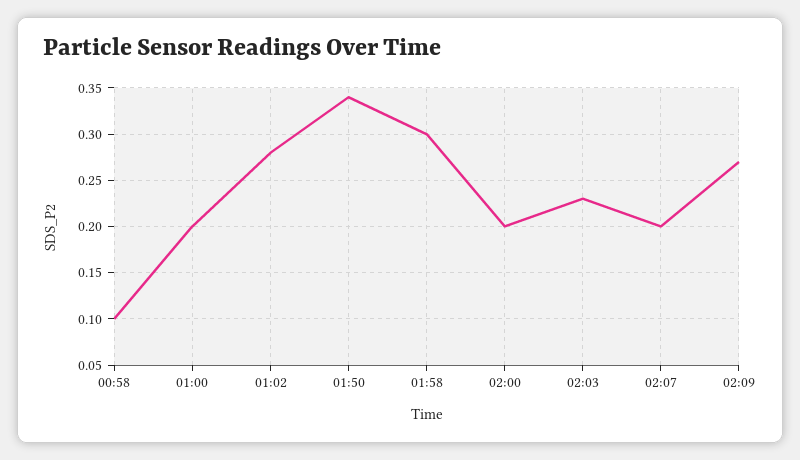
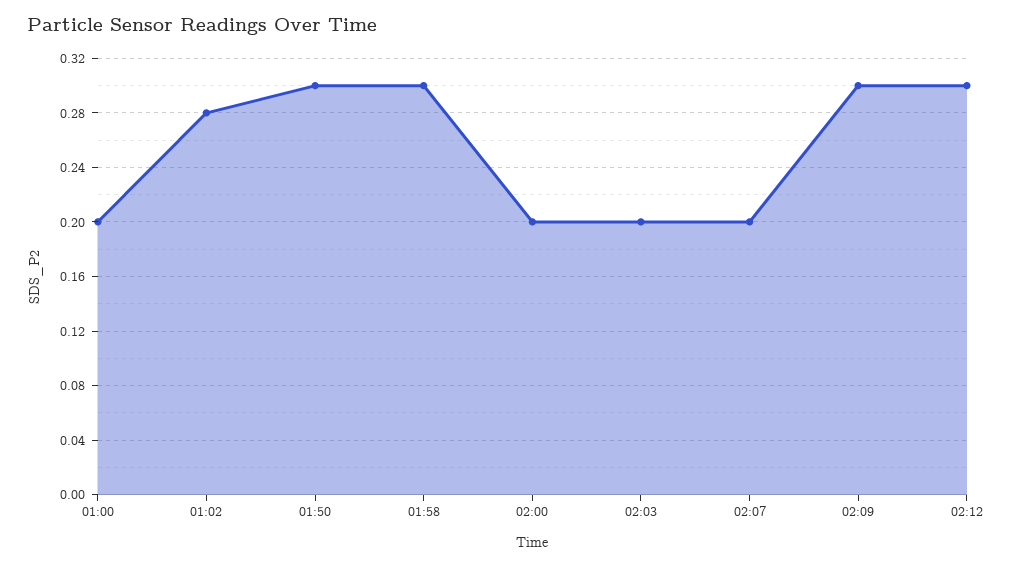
00:58: 0.1 -> none
01:50: 0.34 -> 0.3
02:03: 0.23 -> 0.2
02:09: 0.27 -> 0.3
02:12: none -> 0.3

